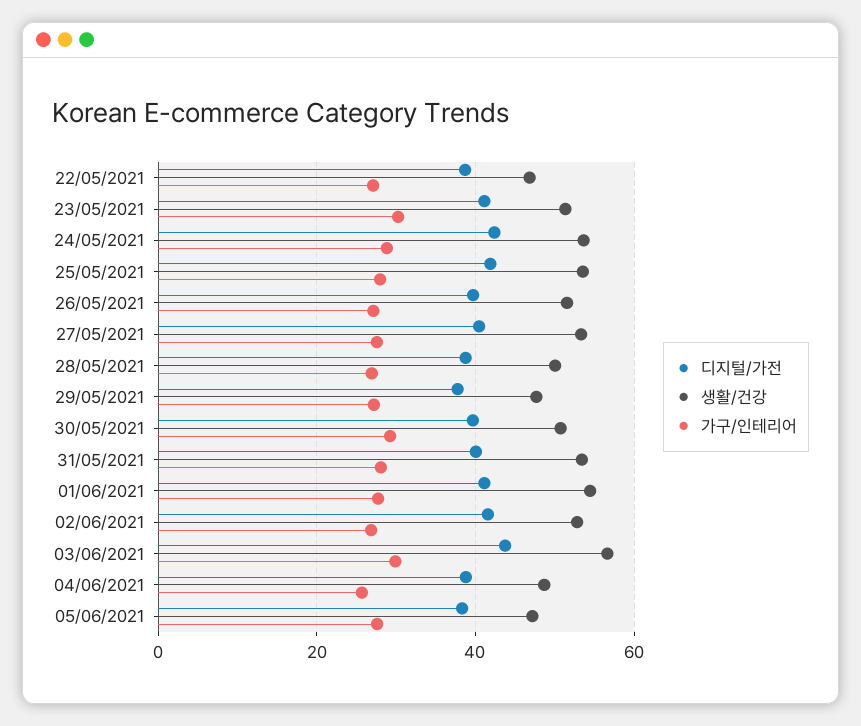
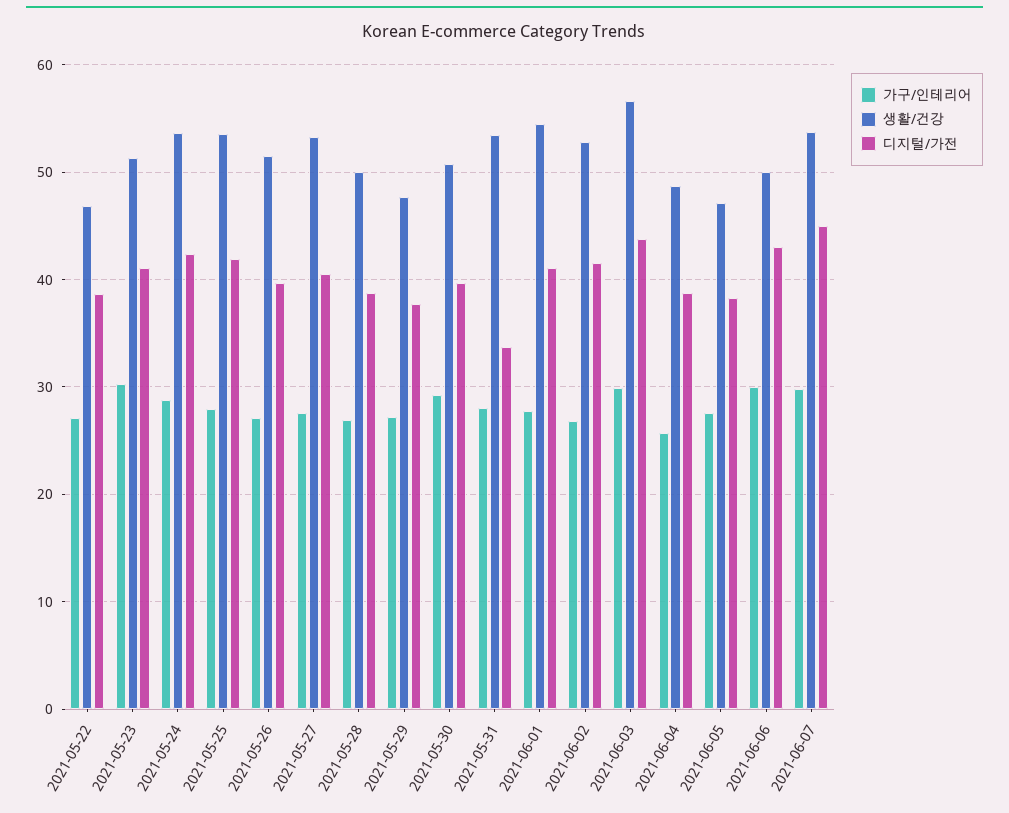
디지털/가전, 31/05/2021: 40 -> 34
가구/인테리어, 2021-06-06: none -> 30
생활/건강, 2021-06-06: none -> 50
디지털/가전, 2021-06-06: none -> 43
가구/인테리어, 2021-06-07: none -> 30
생활/건강, 2021-06-07: none -> 54
디지털/가전, 2021-06-07: none -> 45

